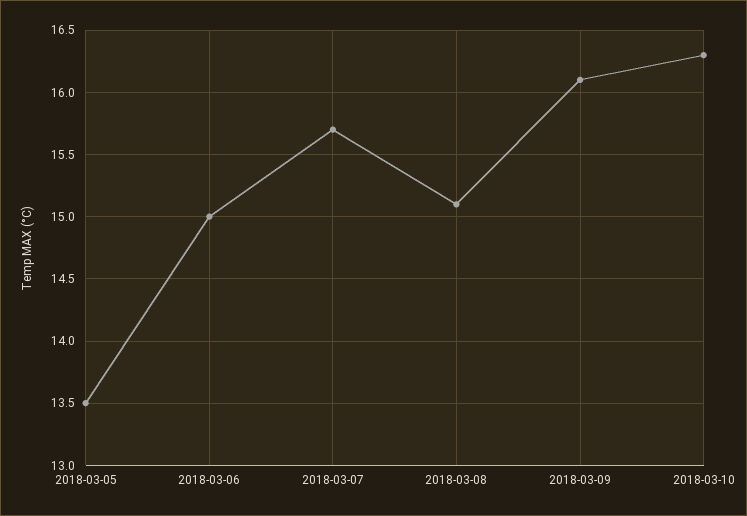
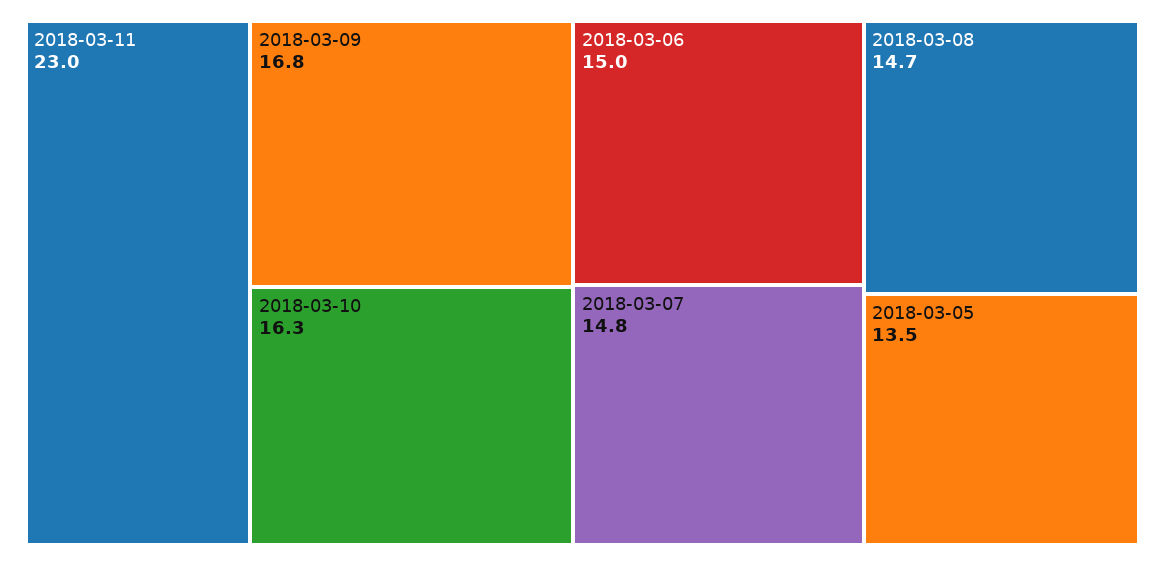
2018-03-07: 15.7 -> 14.8
2018-03-08: 15.1 -> 14.7
2018-03-09: 16.1 -> 16.8
2018-03-11: none -> 23

